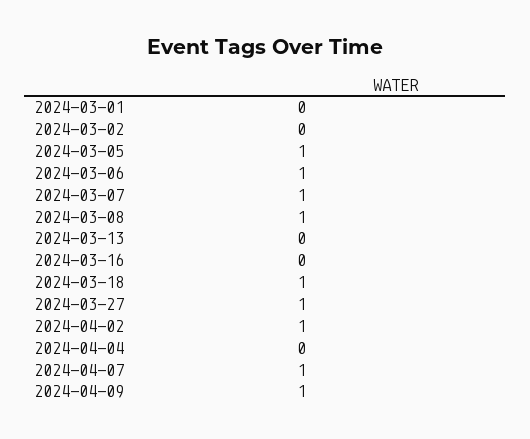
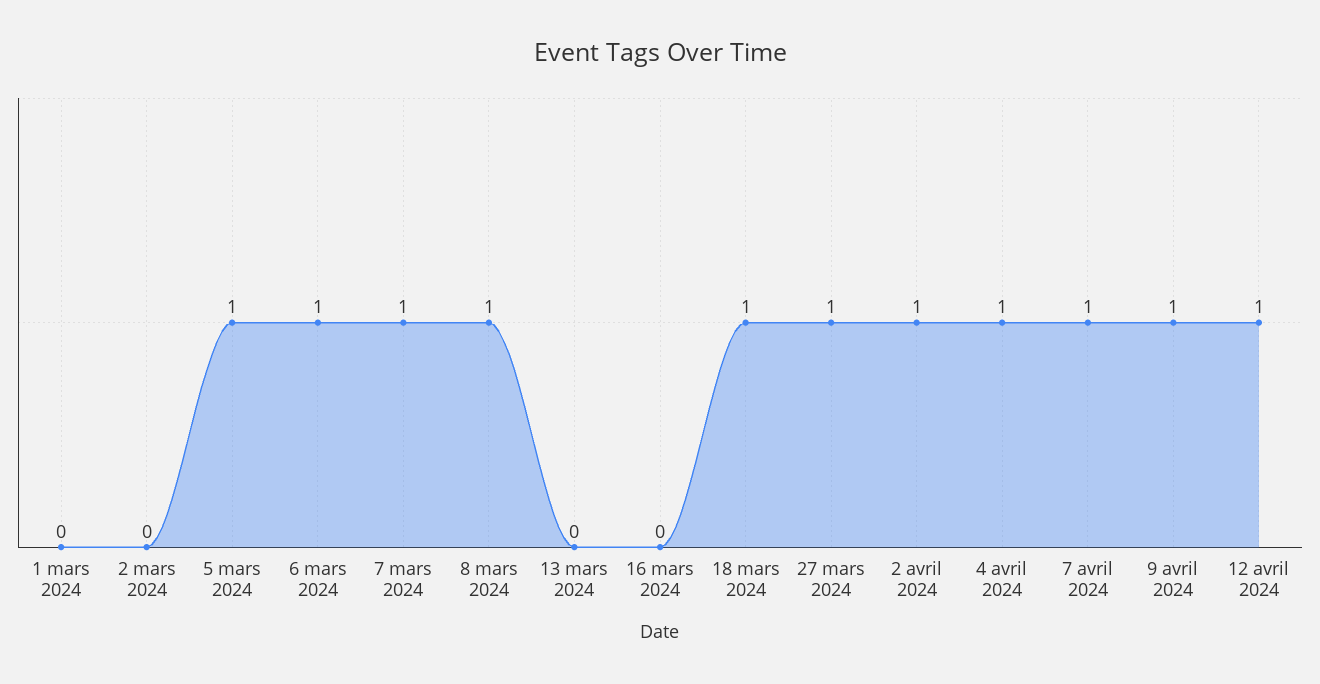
2024-04-04: 0 -> 1
12 avril 2024: none -> 1

